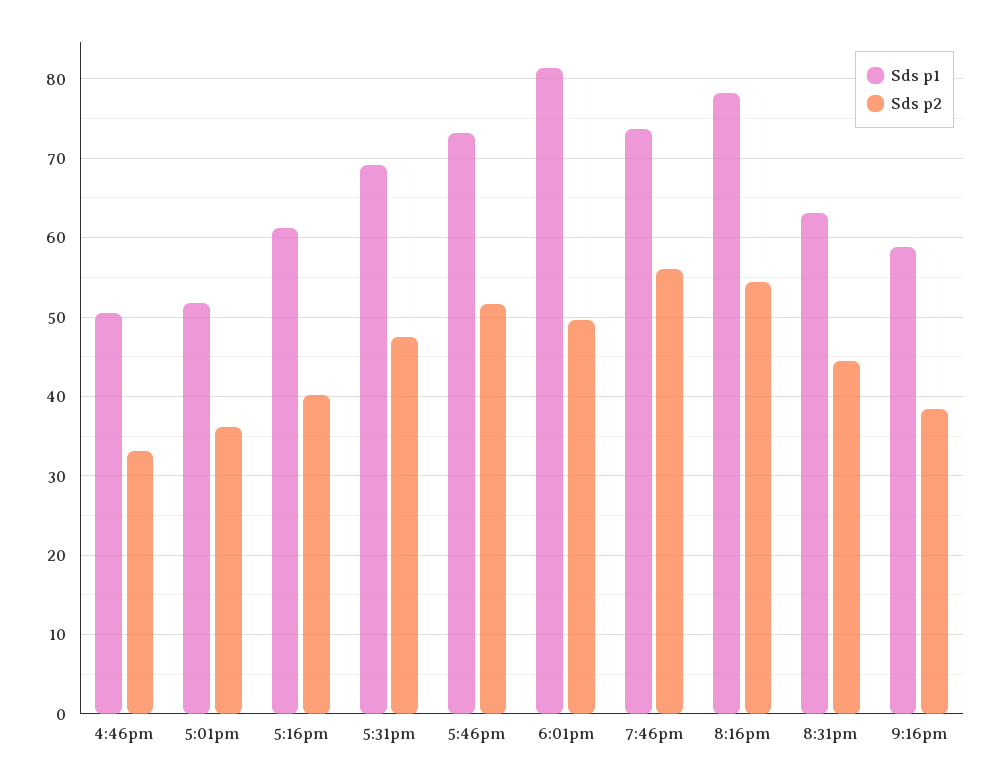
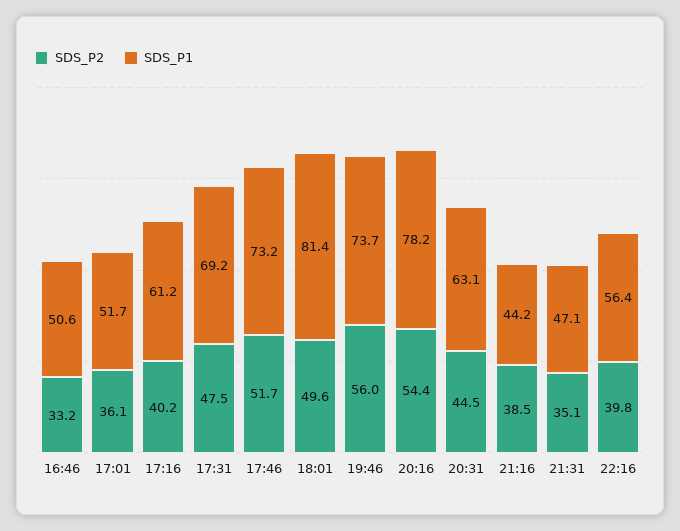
Sds p1, 9:16pm: 59 -> 44.2
Sds p2, 21:31: none -> 35.1
Sds p1, 21:31: none -> 47.1
Sds p2, 22:16: none -> 39.8
Sds p1, 22:16: none -> 56.4

